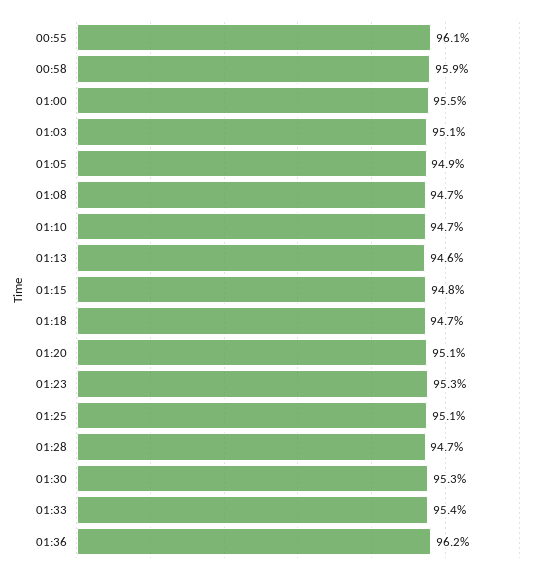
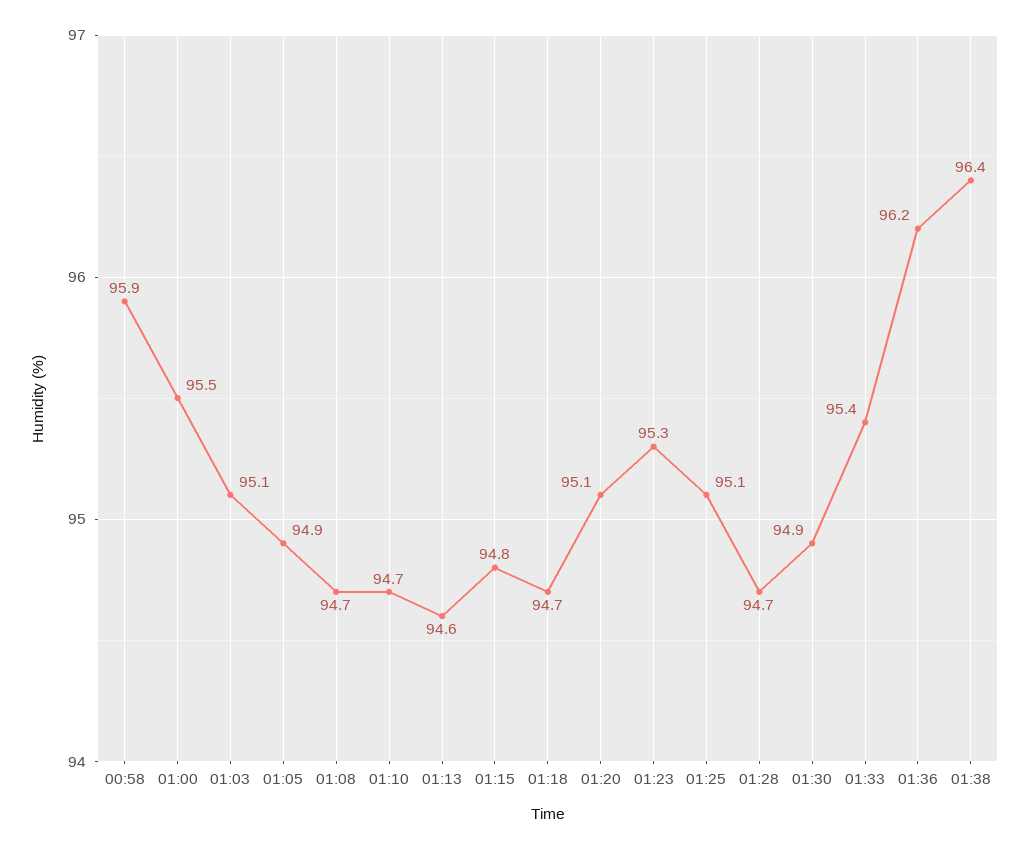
00:55: 96.1 -> none
01:30: 95.3 -> 94.9
01:38: none -> 96.4

